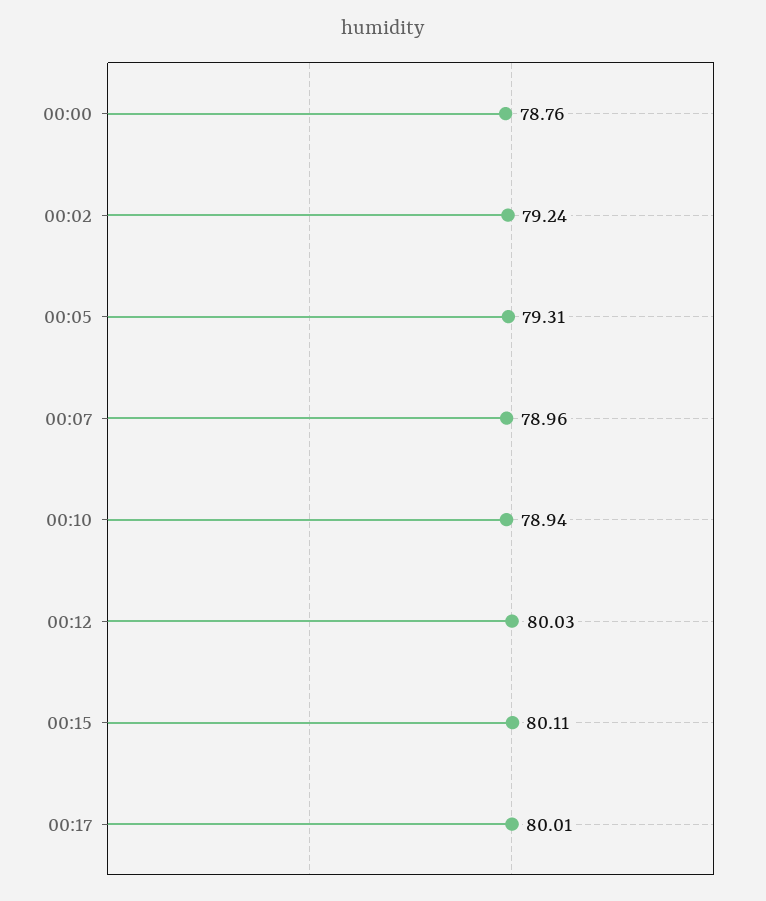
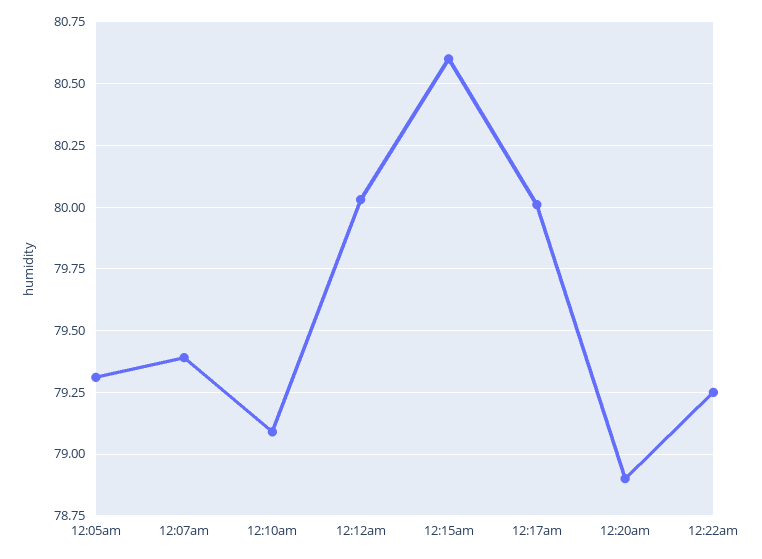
00:00: 78.76 -> none
00:02: 79.24 -> none
00:07: 78.96 -> 79.4
00:10: 78.94 -> 79.1
00:15: 80.11 -> 80.6
12:20am: none -> 78.9
12:22am: none -> 79.25

